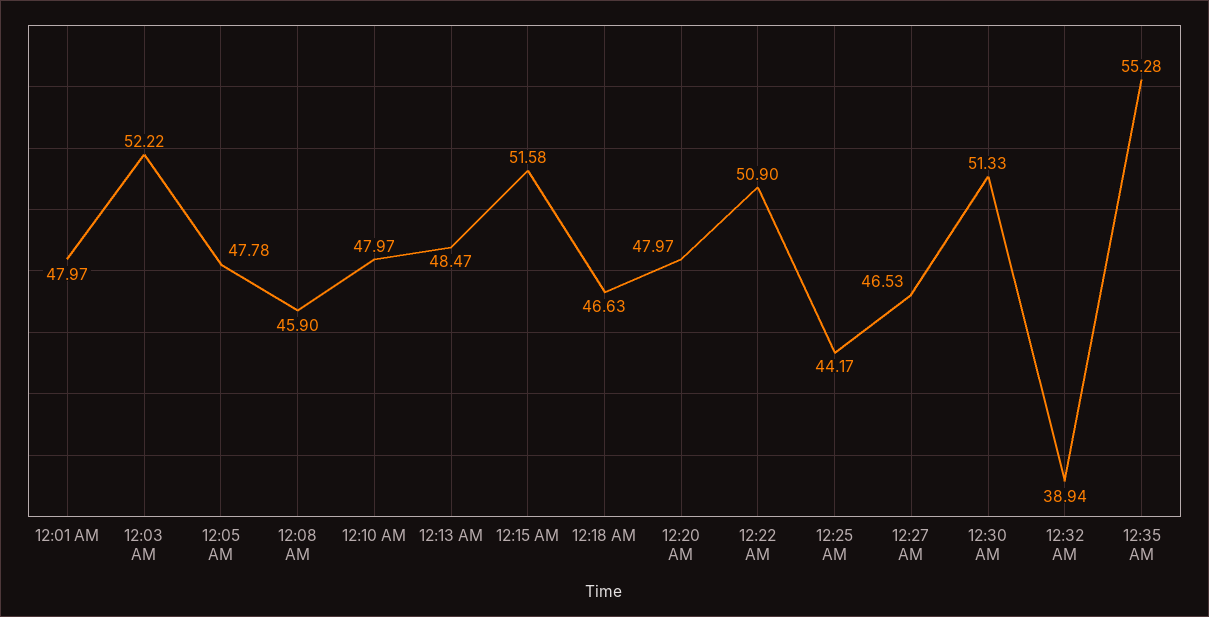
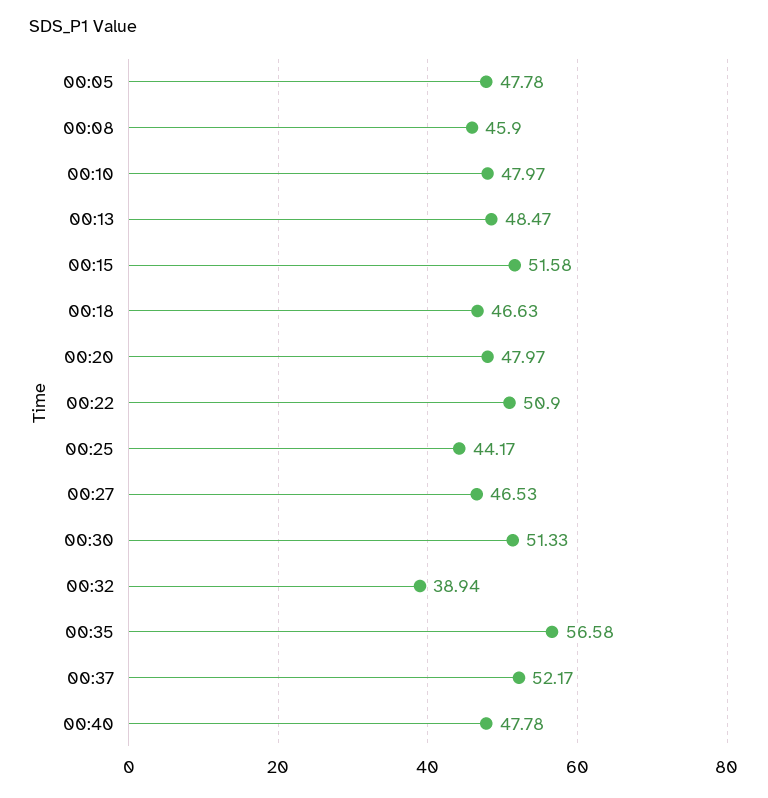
12:01 AM: 47.97 -> none
12:03 AM: 52.22 -> none
12:35 AM: 55.28 -> 56.58
00:37: none -> 52.17
00:40: none -> 47.78

